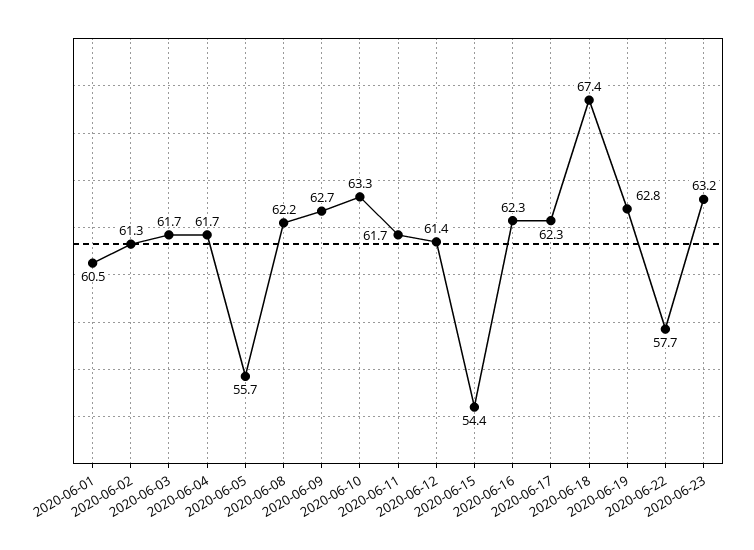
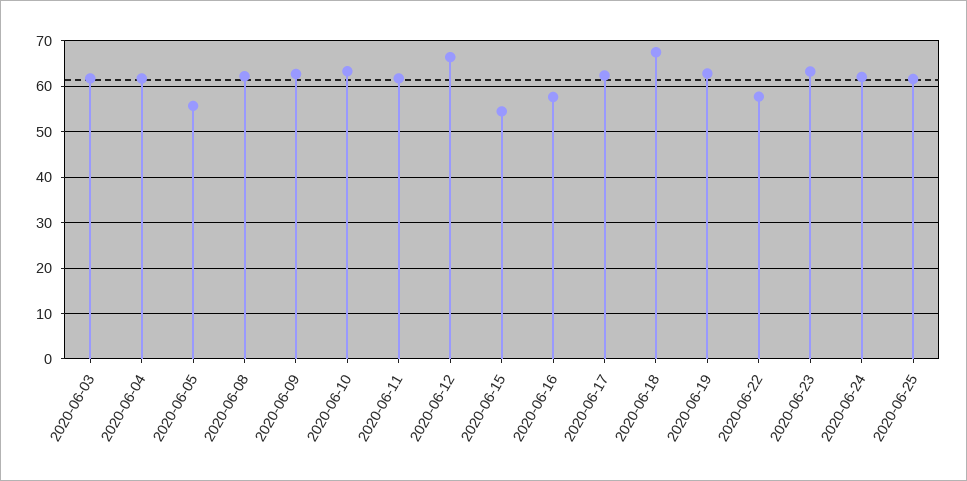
2020-06-01: 60.5 -> none
2020-06-02: 61.3 -> none
2020-06-12: 61.4 -> 66
2020-06-16: 62.3 -> 58
2020-06-24: none -> 62
2020-06-25: none -> 62

